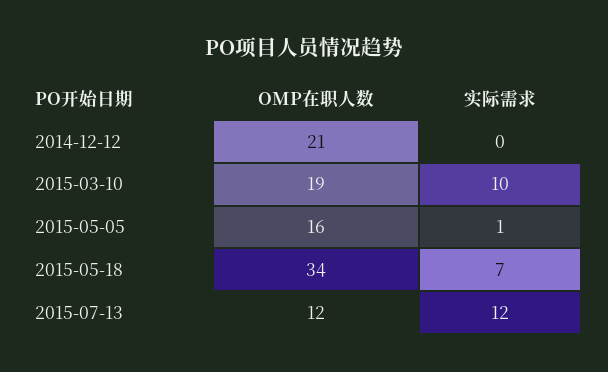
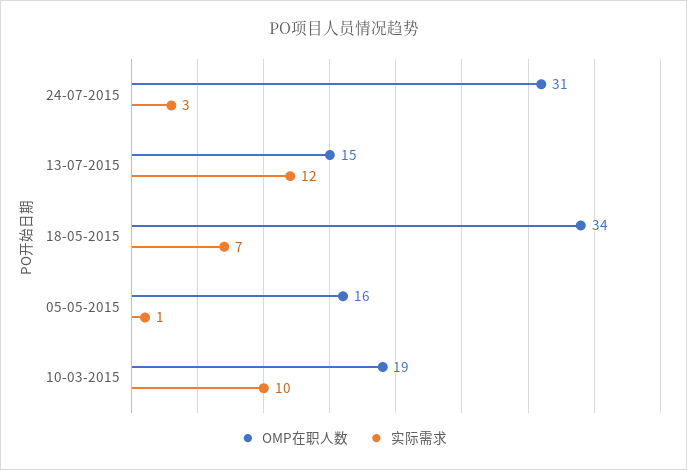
OMP在职人数, 2014-12-12: 21 -> none
实际需求, 2014-12-12: 0 -> none
OMP在职人数, 2015-07-13: 12 -> 15
OMP在职人数, 24-07-2015: none -> 31
实际需求, 24-07-2015: none -> 3

